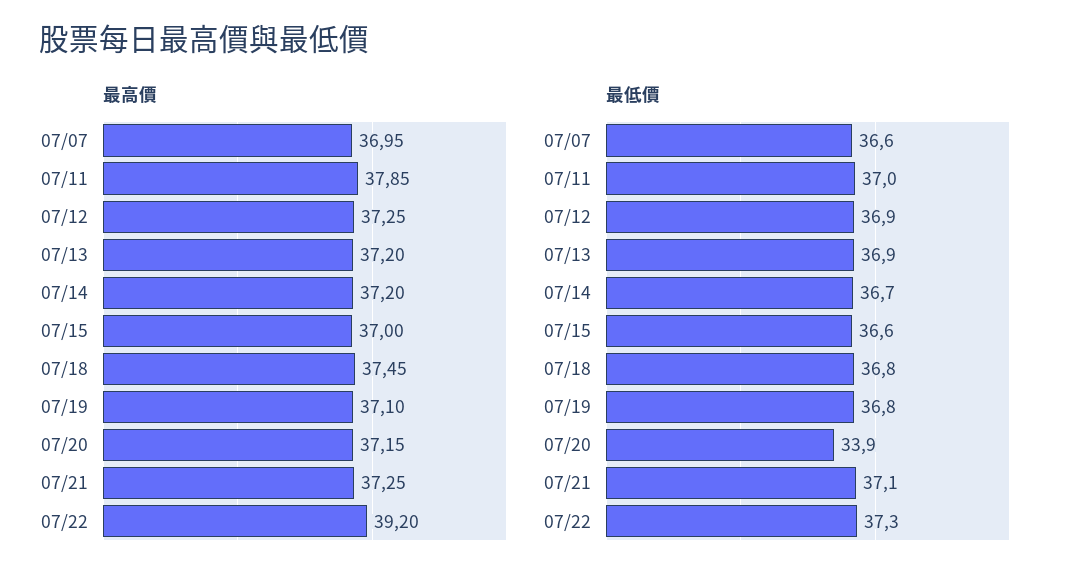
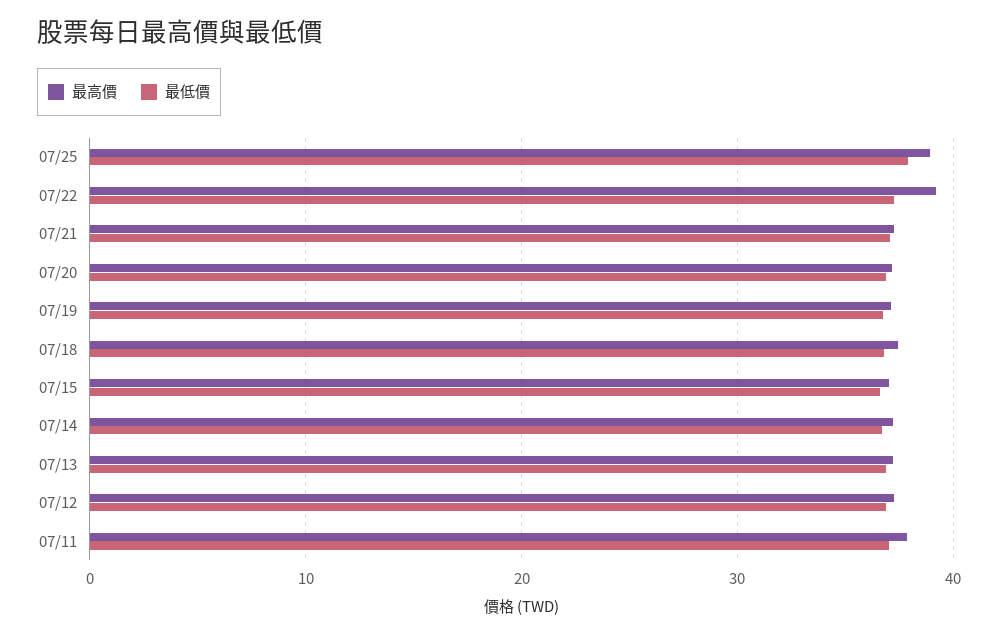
最高價, 07/07: 36.95 -> none
最低價, 07/07: 36.6 -> none
最低價, 07/20: 33.9 -> 37
最高價, 07/25: none -> 39
最低價, 07/25: none -> 38

